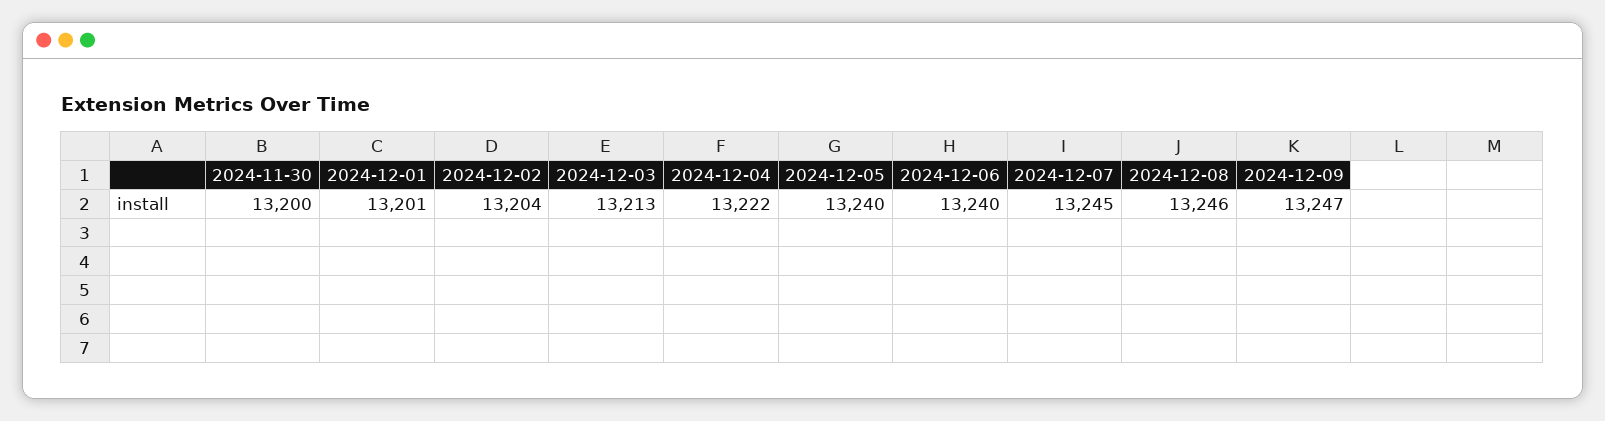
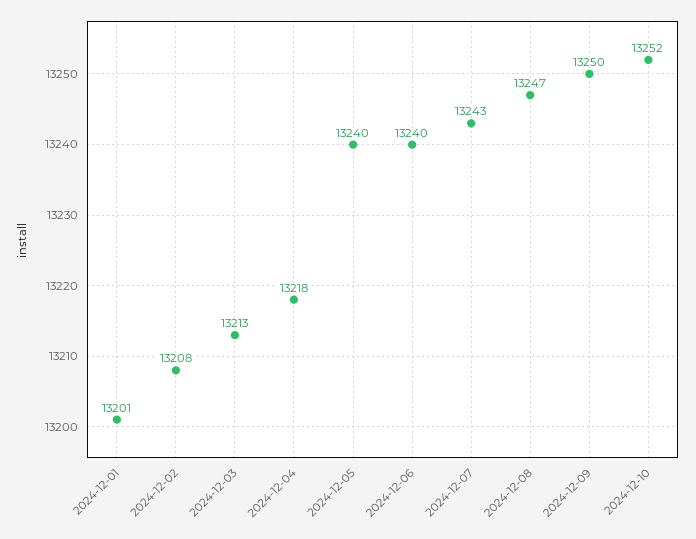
2024-11-30: 13200 -> none
2024-12-02: 13204 -> 13208
2024-12-04: 13222 -> 13218
2024-12-07: 13245 -> 13243
2024-12-08: 13246 -> 13247
2024-12-09: 13247 -> 13250
2024-12-10: none -> 13252

